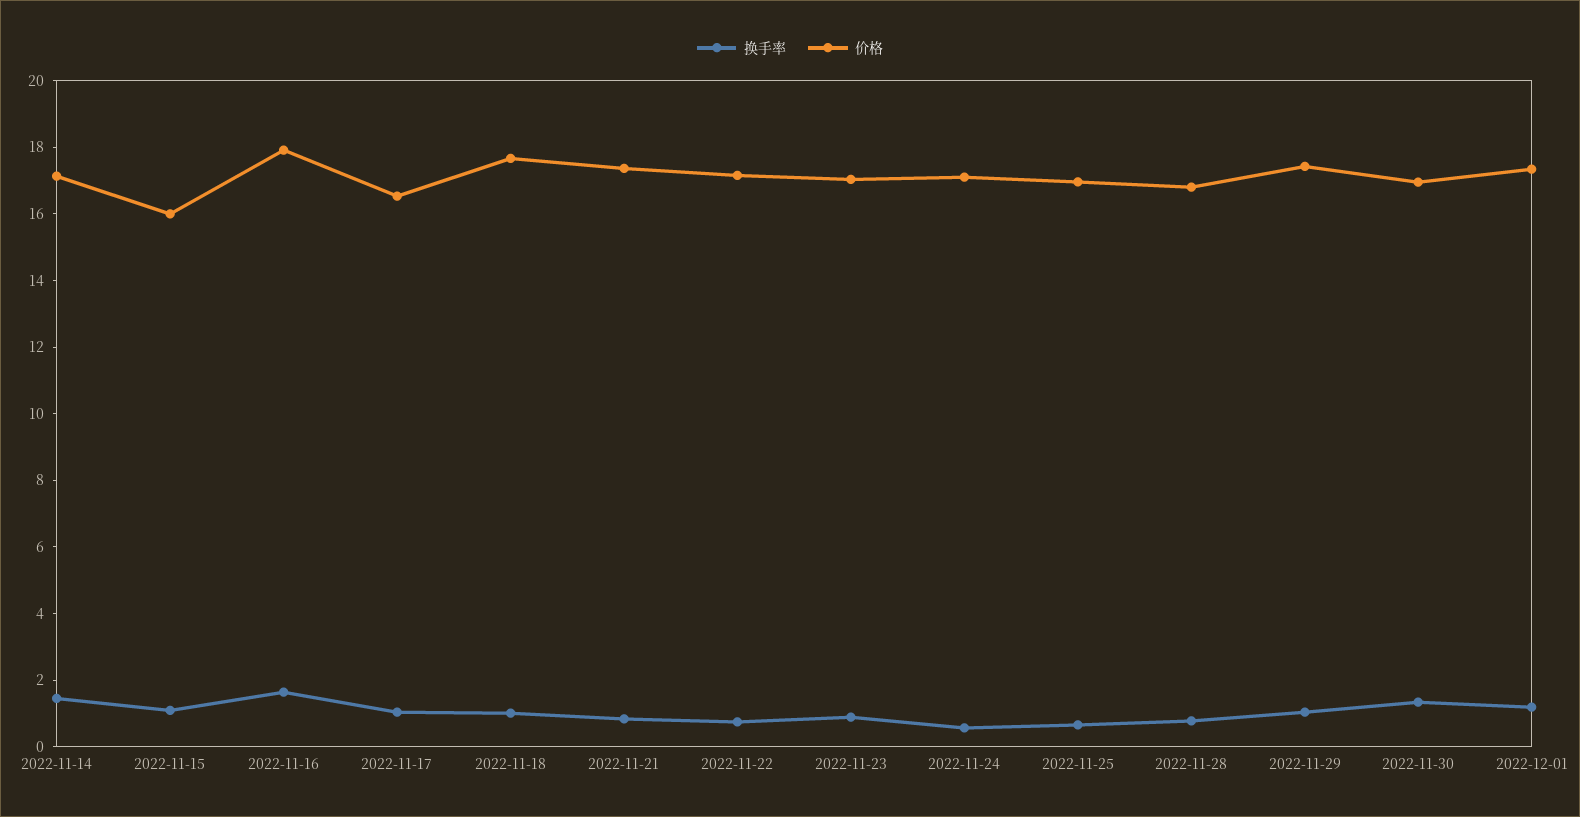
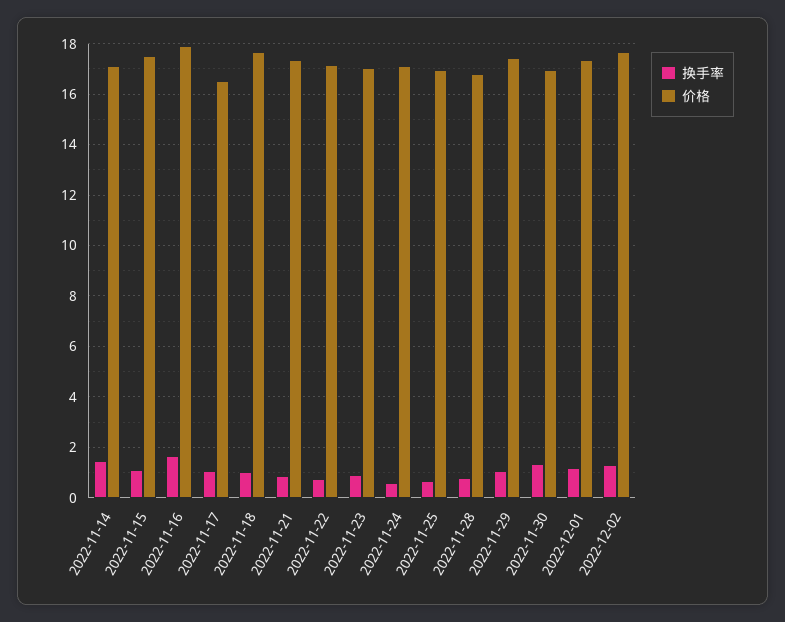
价格, 2022-11-15: 16 -> 17.5
换手率, 2022-12-02: none -> 1.25
价格, 2022-12-02: none -> 17.75

